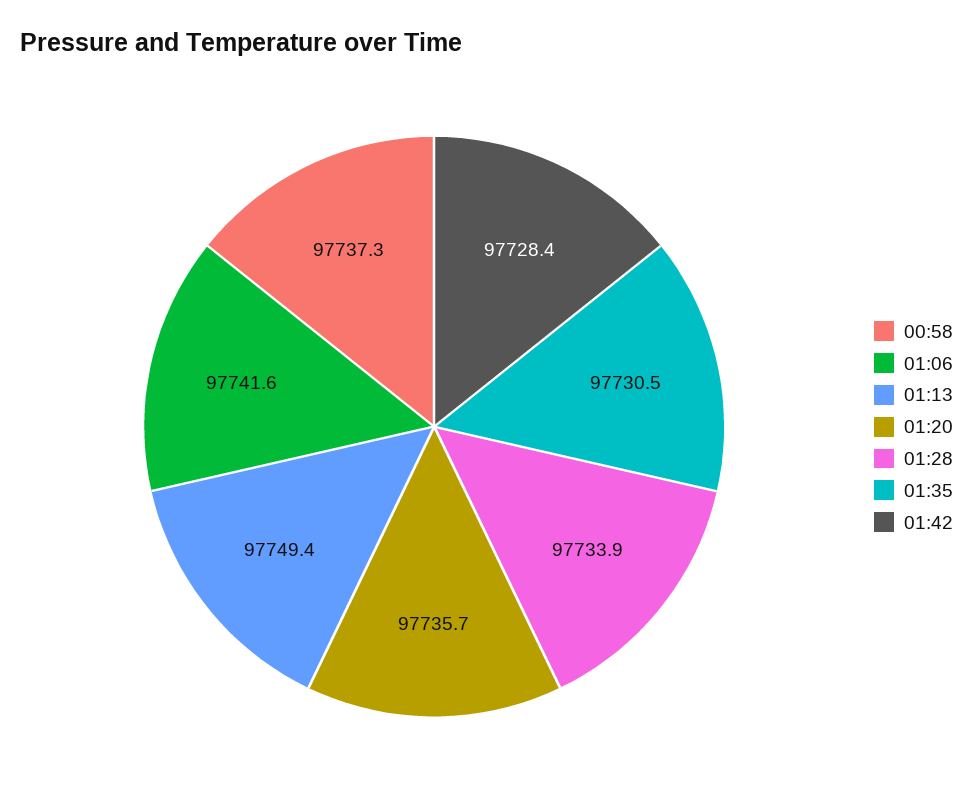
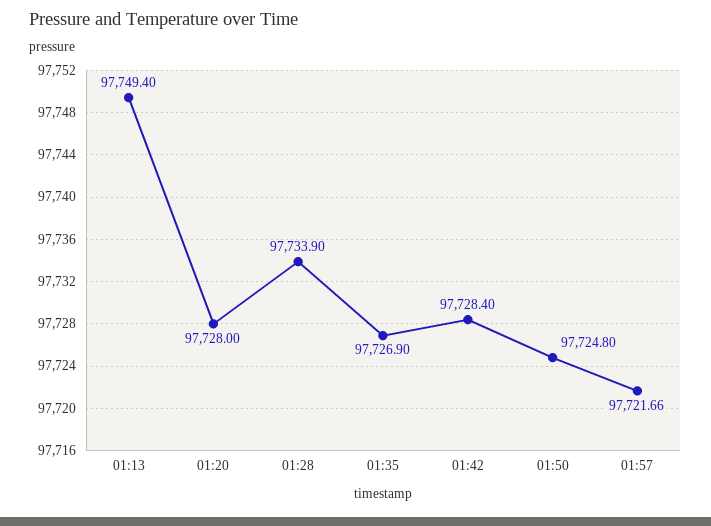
00:58: 97737.3 -> none
01:06: 97741.6 -> none
01:20: 97735.7 -> 97728
01:35: 97730.5 -> 97726.9
01:50: none -> 97724.8
01:57: none -> 97721.66

